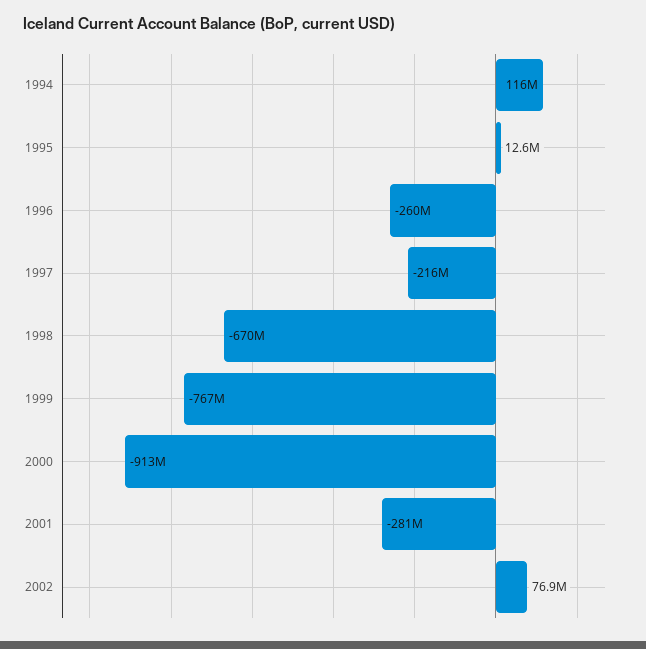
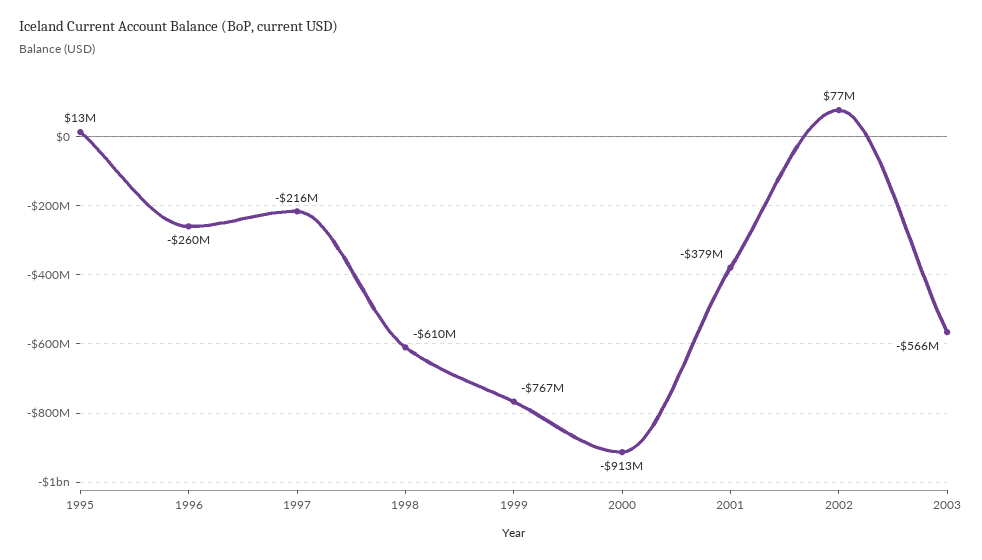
1994: 116000000 -> none
1998: -670000000 -> -610000000
2001: -281000000 -> -379000000
2003: none -> -566000000

